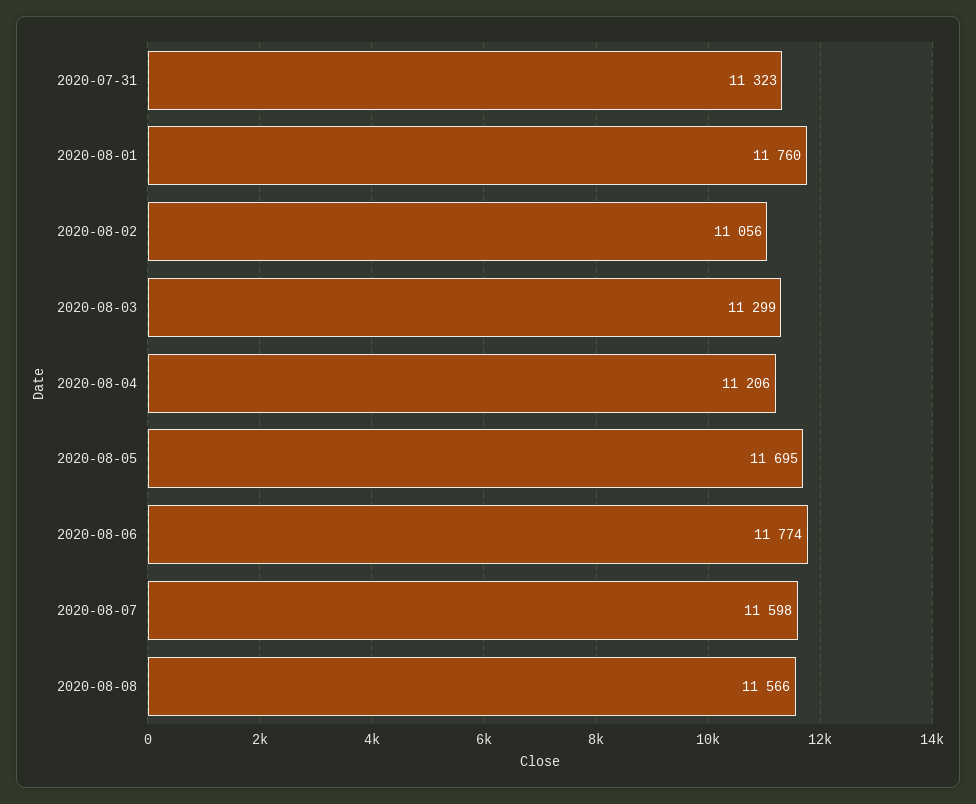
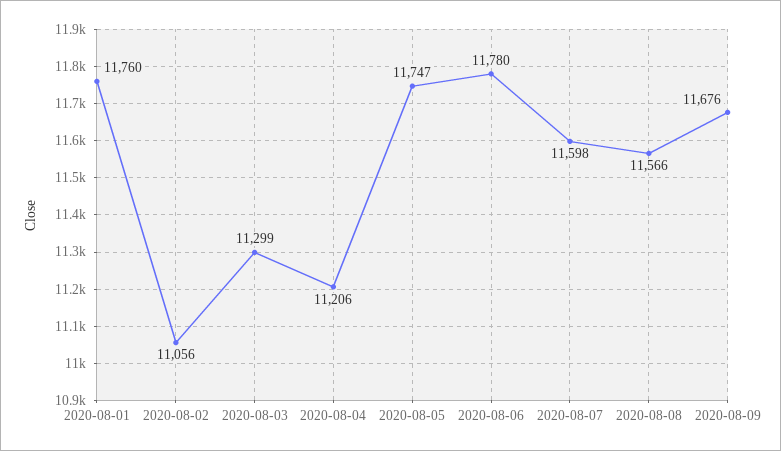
2020-07-31: 11323 -> none
2020-08-05: 11695 -> 11747
2020-08-06: 11774 -> 11780
2020-08-09: none -> 11676

